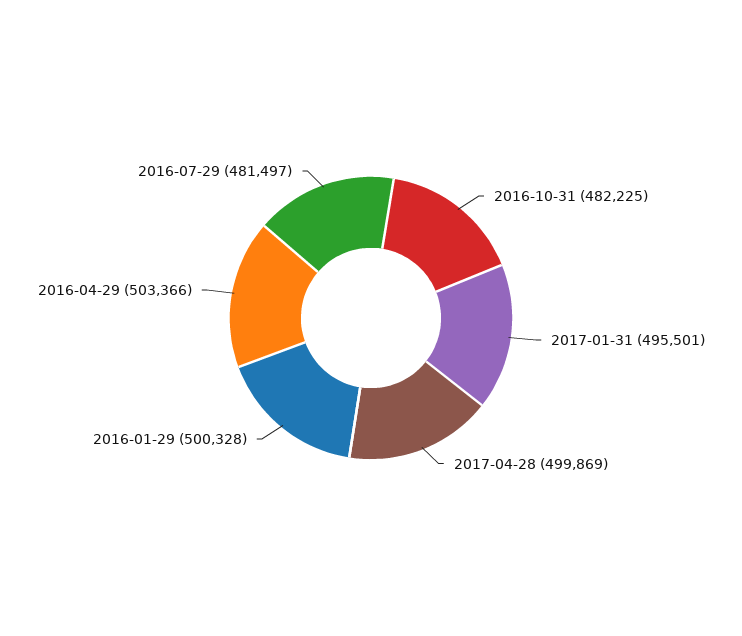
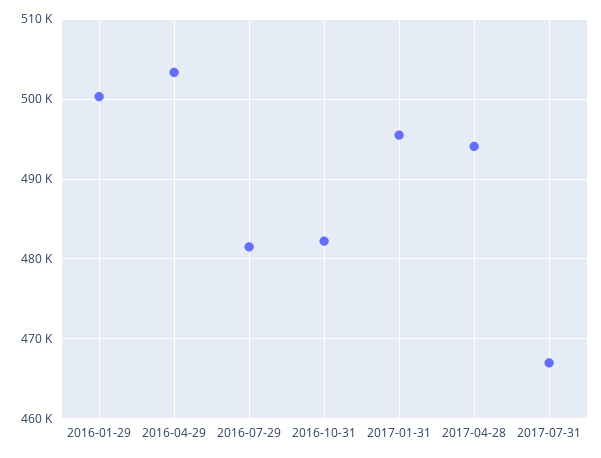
2017-04-28: 499869 -> 494000
2017-07-31: none -> 467000

